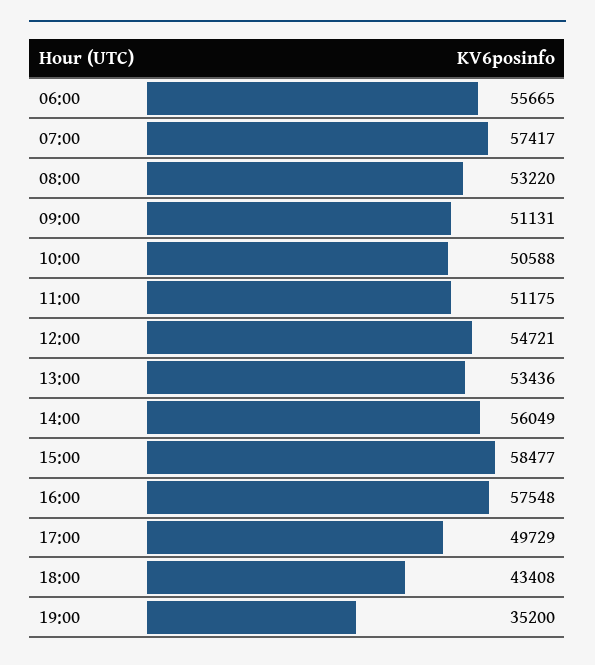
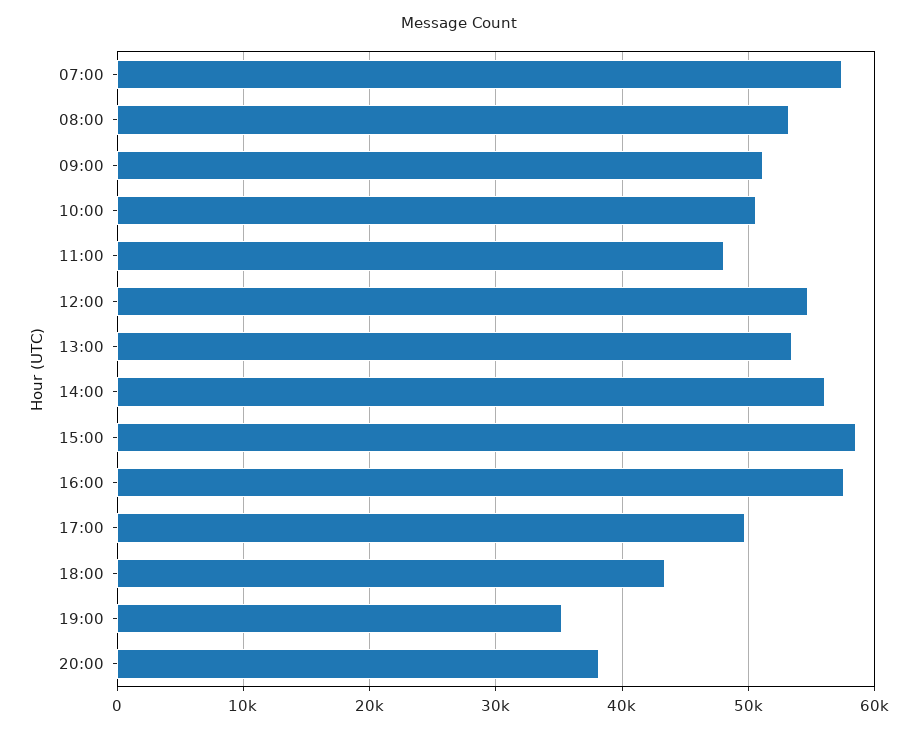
06:00: 55665 -> none
11:00: 51175 -> 48000
20:00: none -> 38000

